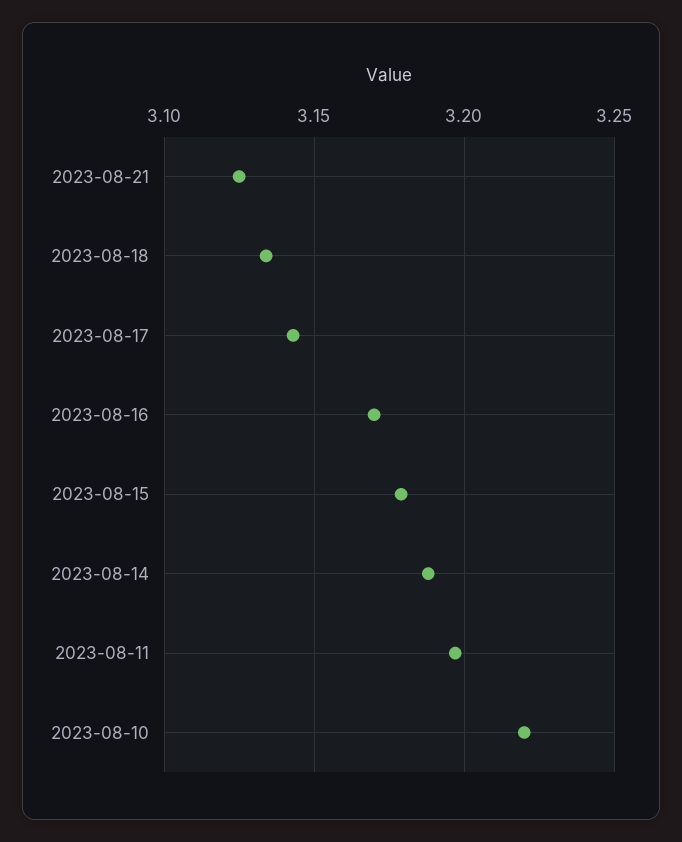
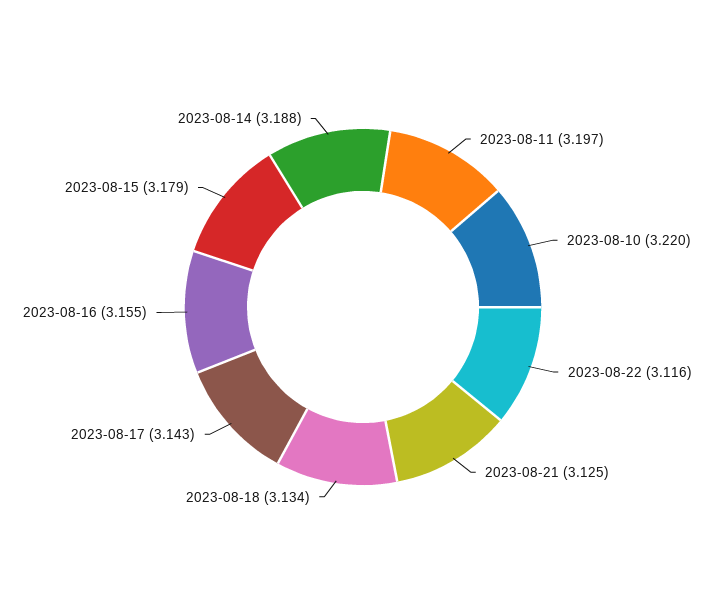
2023-08-16: 3.17 -> 3.155
2023-08-22: none -> 3.116

